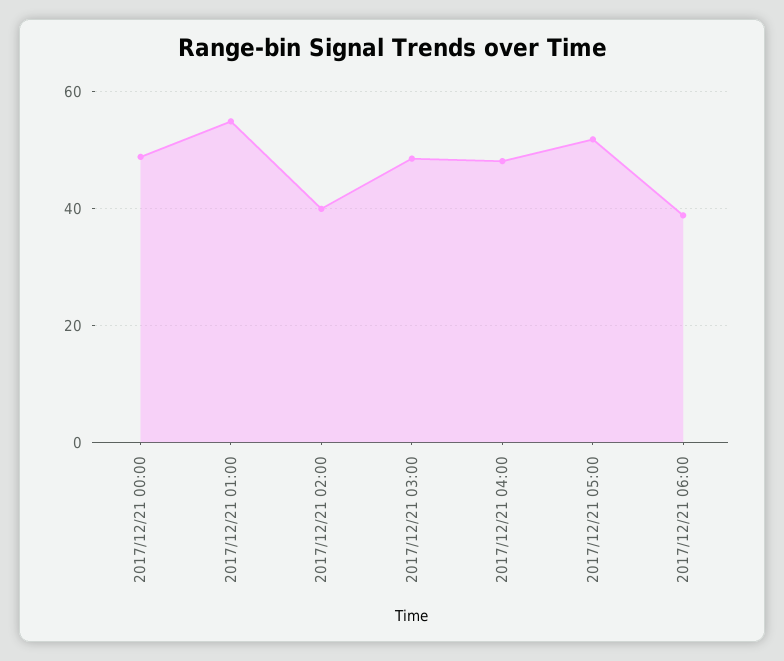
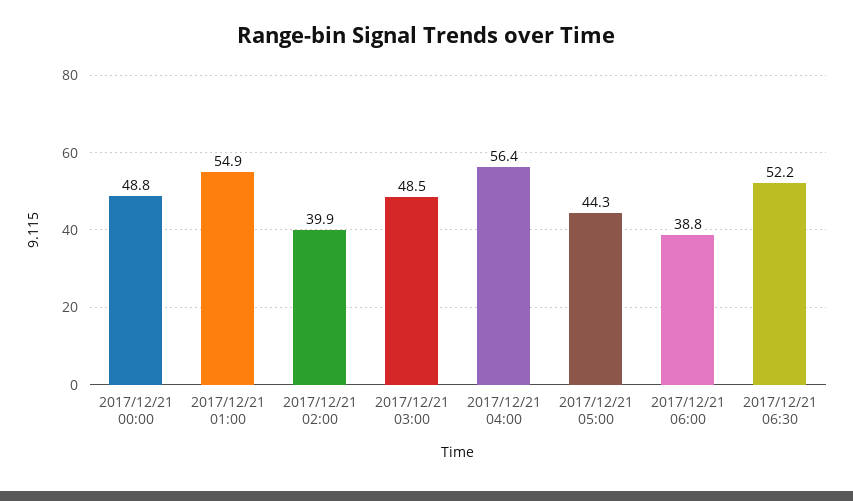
2017/12/21 04:00: 48 -> 56.4
2017/12/21 05:00: 52 -> 44.3
2017/12/21 06:30: none -> 52.2

